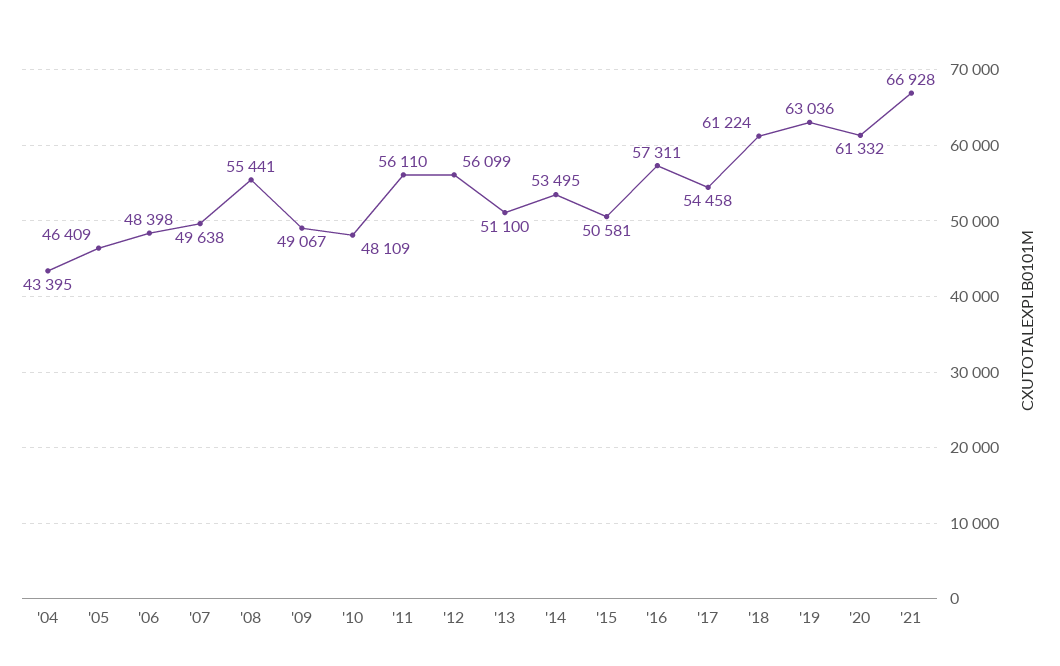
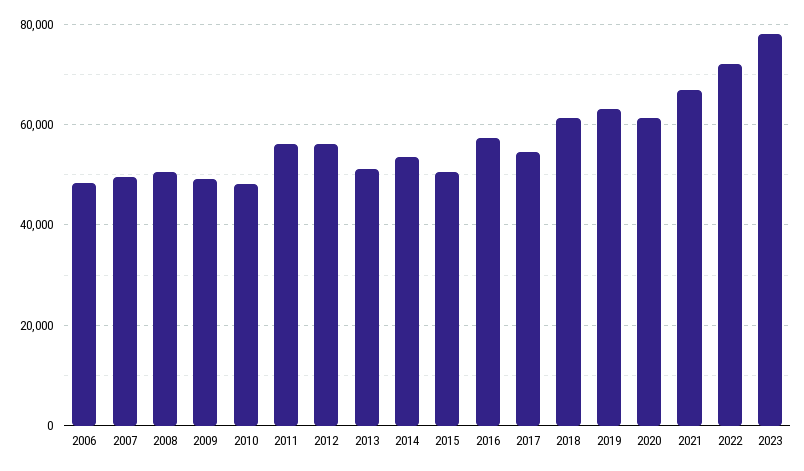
'04: 43395 -> none
'05: 46409 -> none
'08: 55441 -> 50000
2022: none -> 72000
2023: none -> 78000

